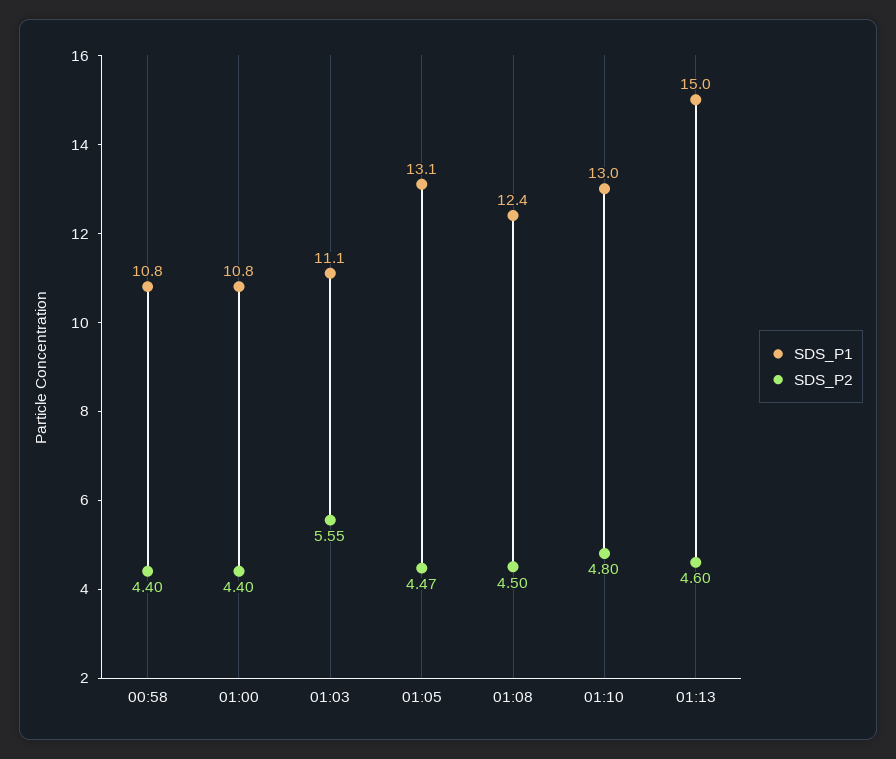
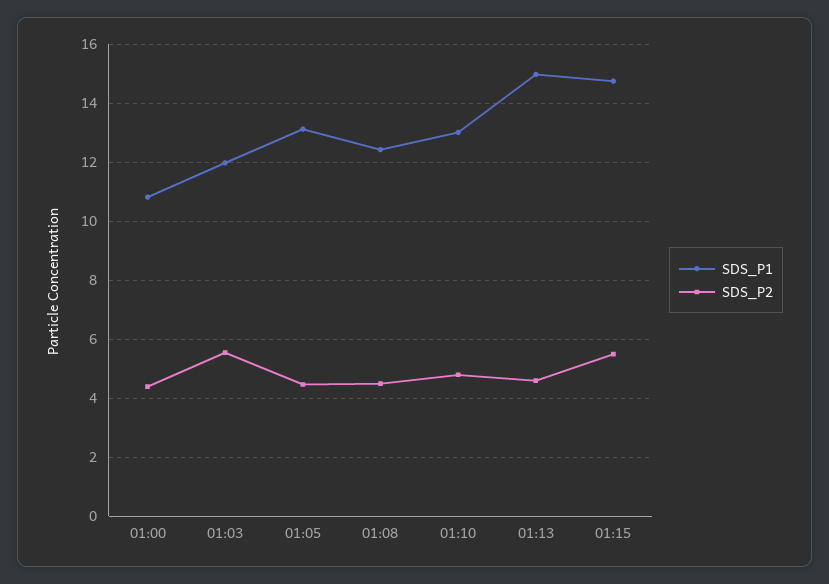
SDS_P1, 00:58: 10.8 -> none
SDS_P2, 00:58: 4.4 -> none
SDS_P1, 01:03: 11.1 -> 12
SDS_P1, 01:15: none -> 14.75
SDS_P2, 01:15: none -> 5.5

